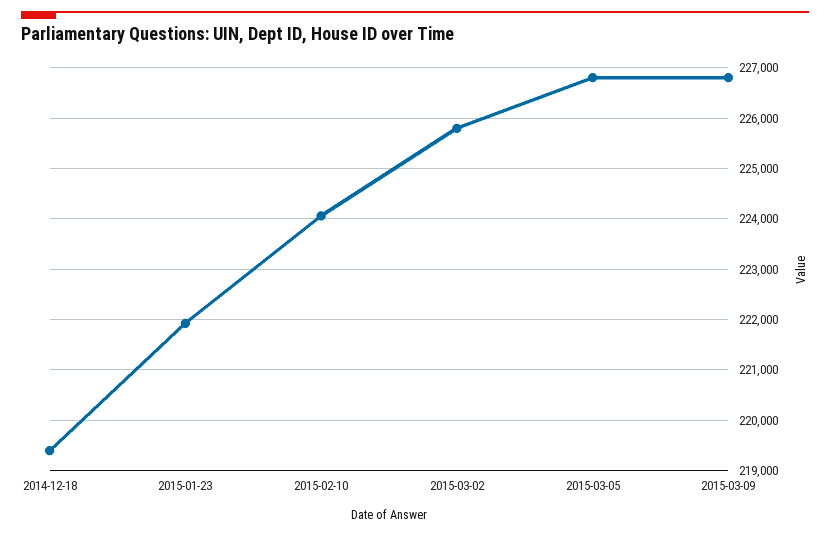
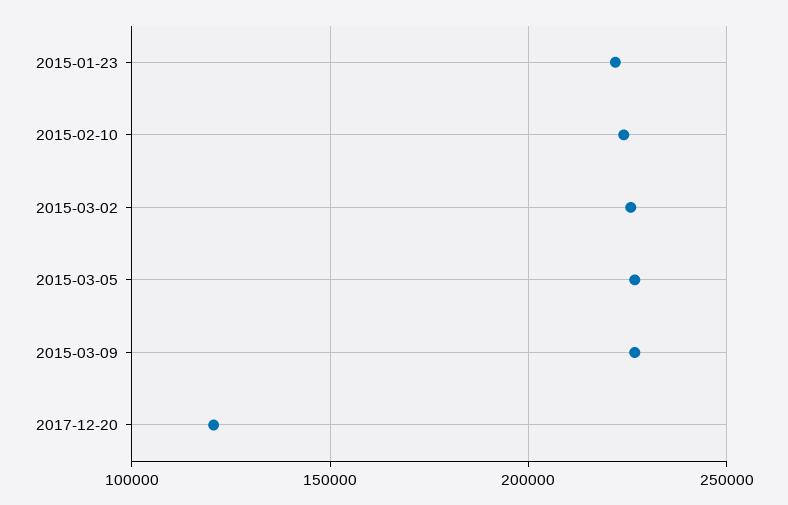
2014-12-18: 219400 -> none
2017-12-20: none -> 120000

